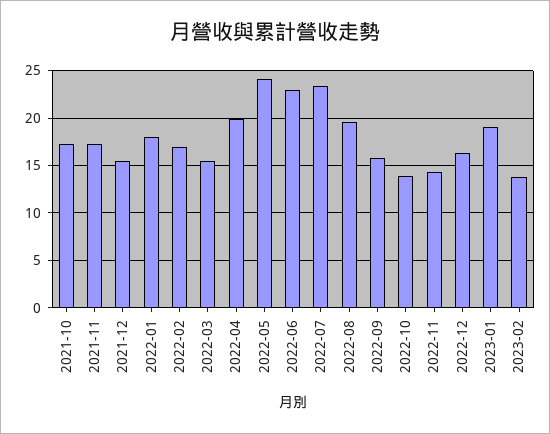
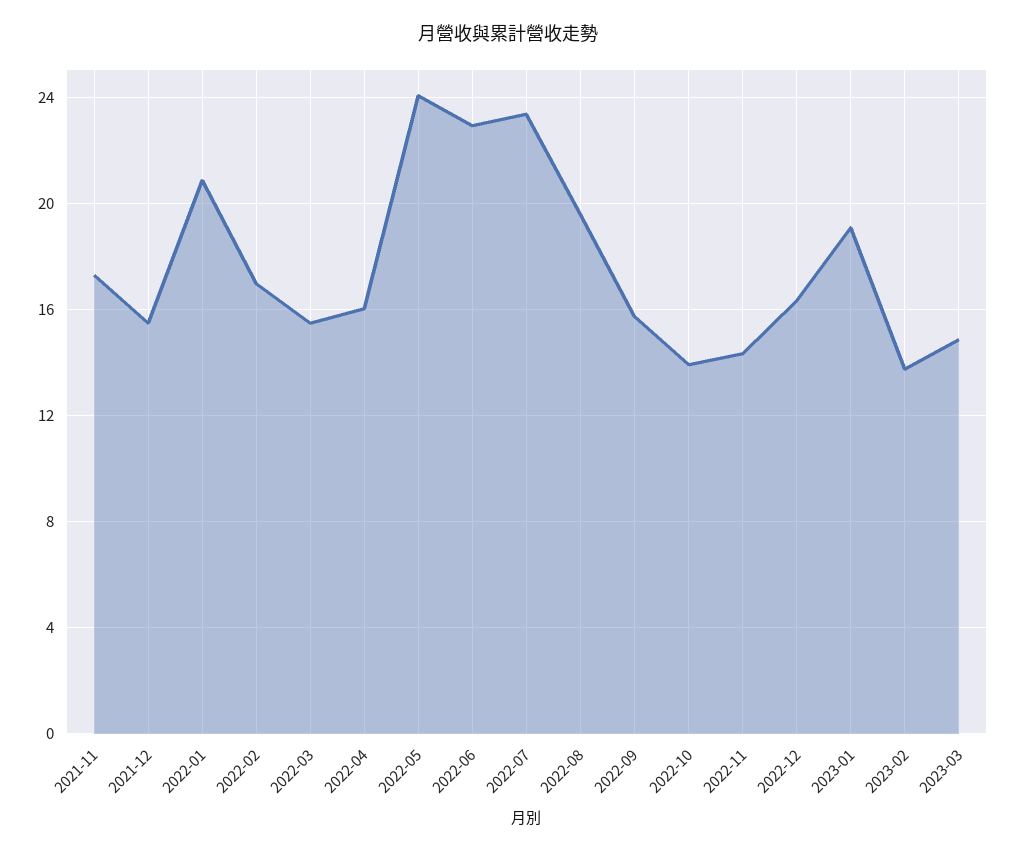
2021-10: 17 -> none
2022-01: 18 -> 21
2022-04: 20 -> 16
2023-03: none -> 15

